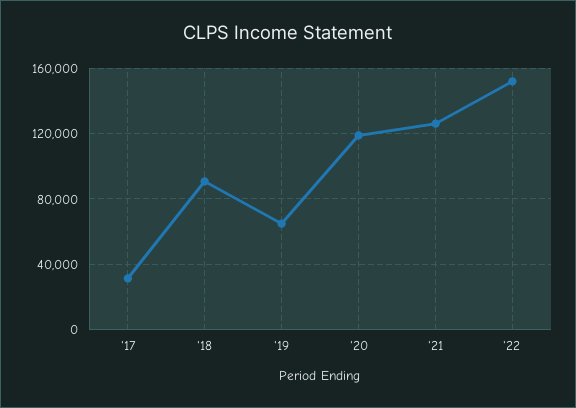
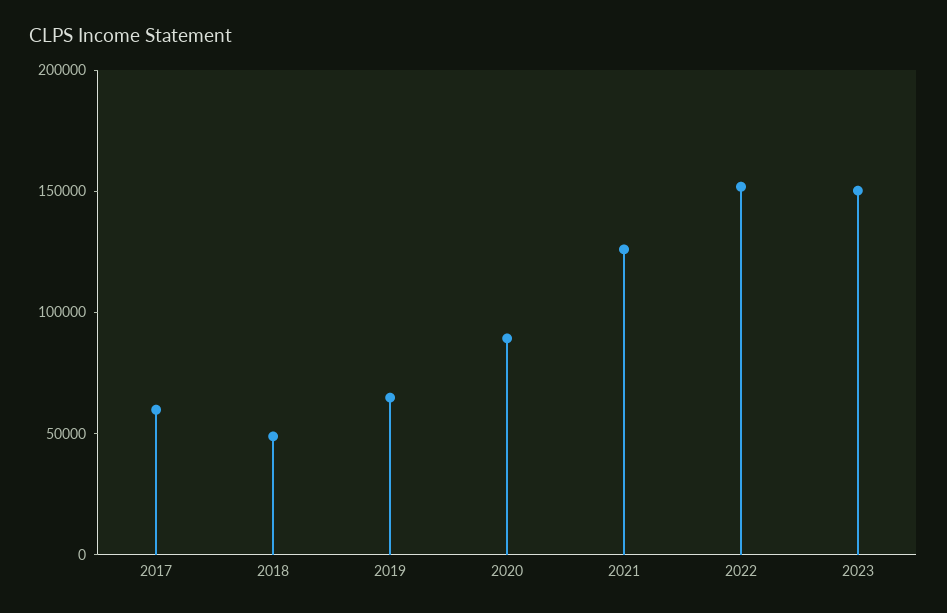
'17: 30000 -> 60000
'18: 90000 -> 50000
'20: 120000 -> 90000
2023: none -> 150000

